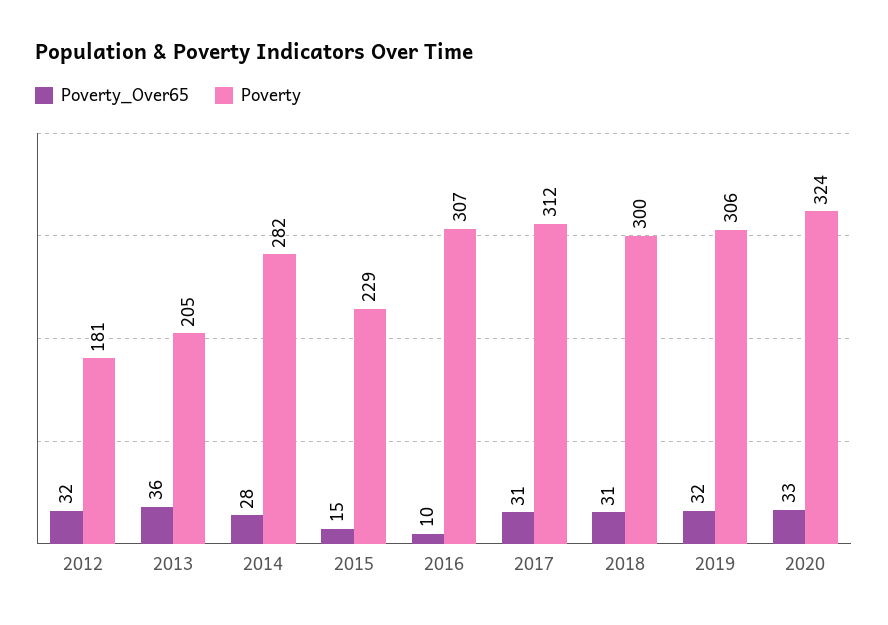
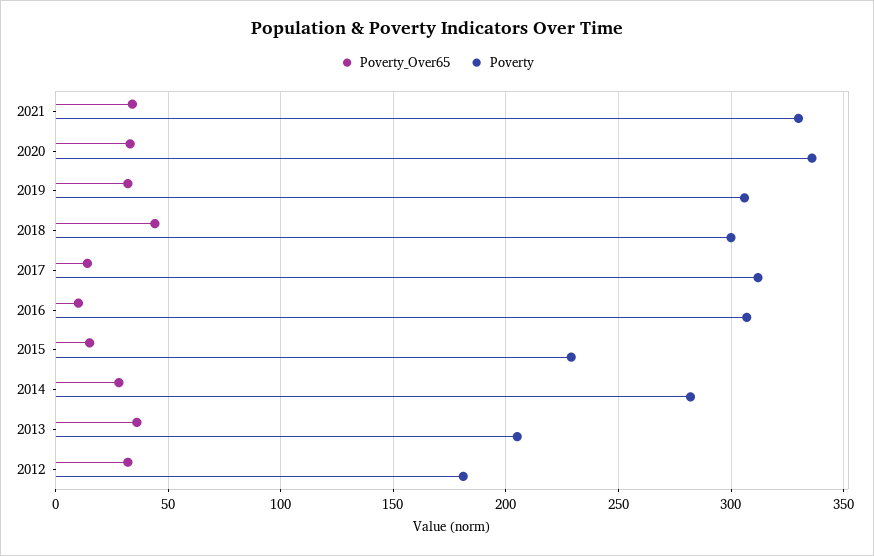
Poverty_Over65, 2017: 31 -> 15
Poverty_Over65, 2018: 31 -> 45
Poverty, 2020: 324 -> 335
Poverty_Over65, 2021: none -> 35
Poverty, 2021: none -> 330

